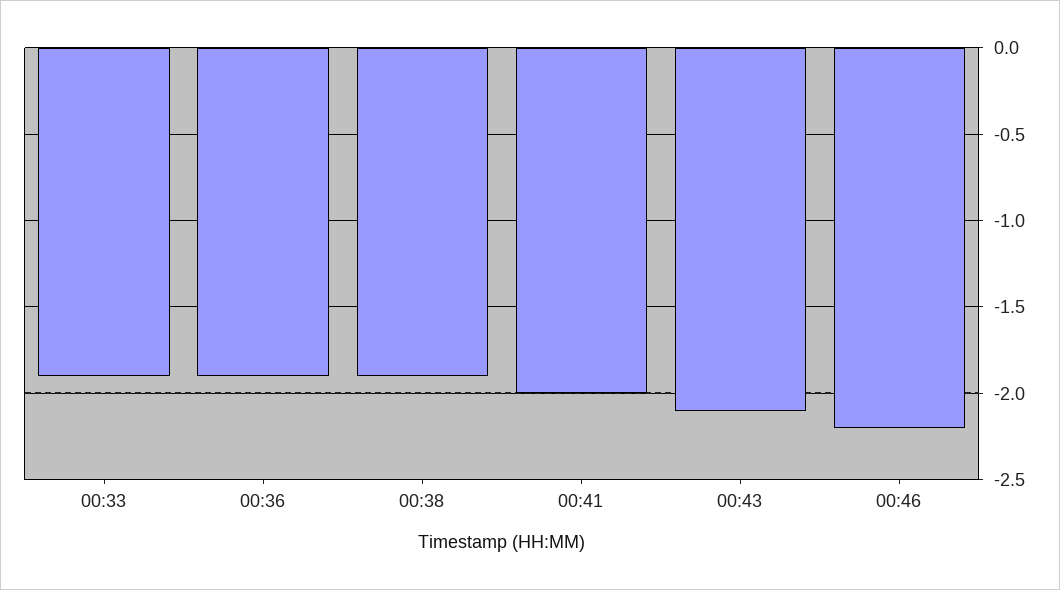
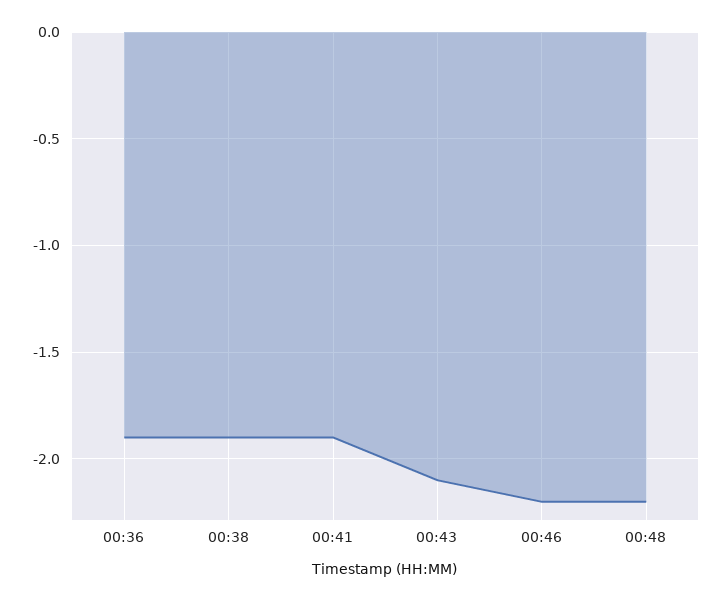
00:33: -1.9 -> none
00:41: -2 -> -1.9
00:48: none -> -2.2

